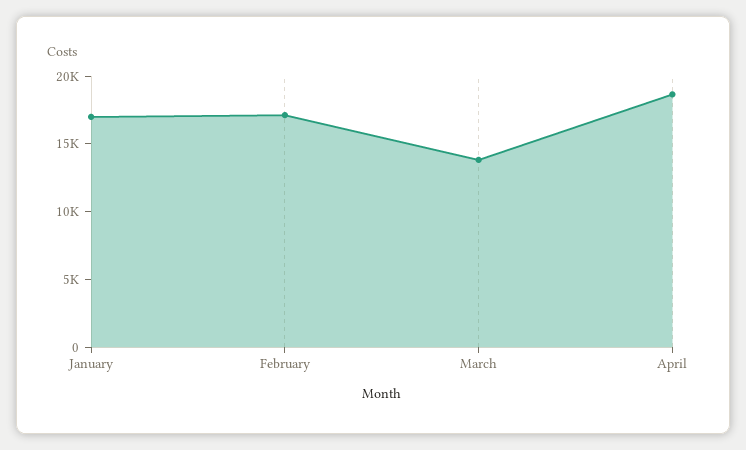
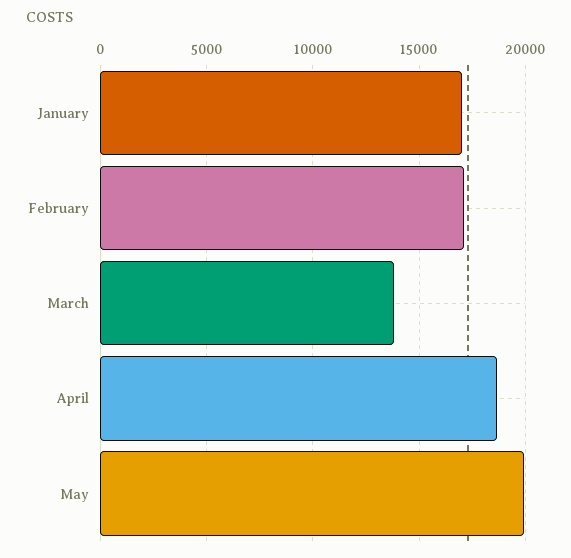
May: none -> 20000

